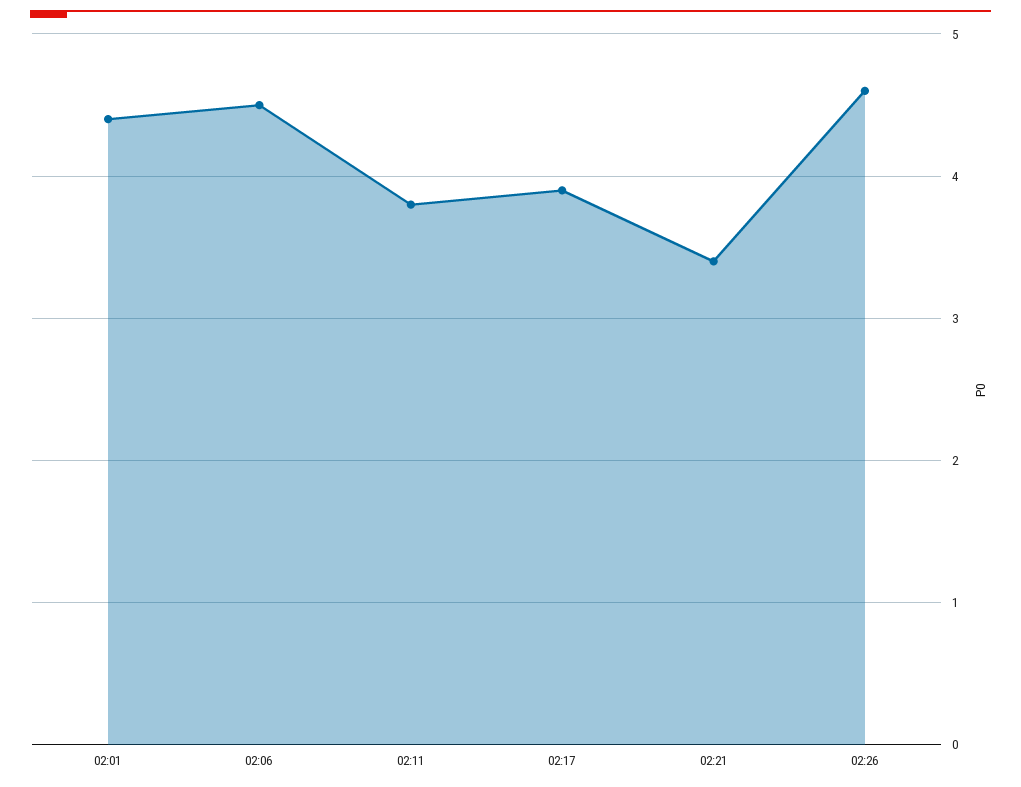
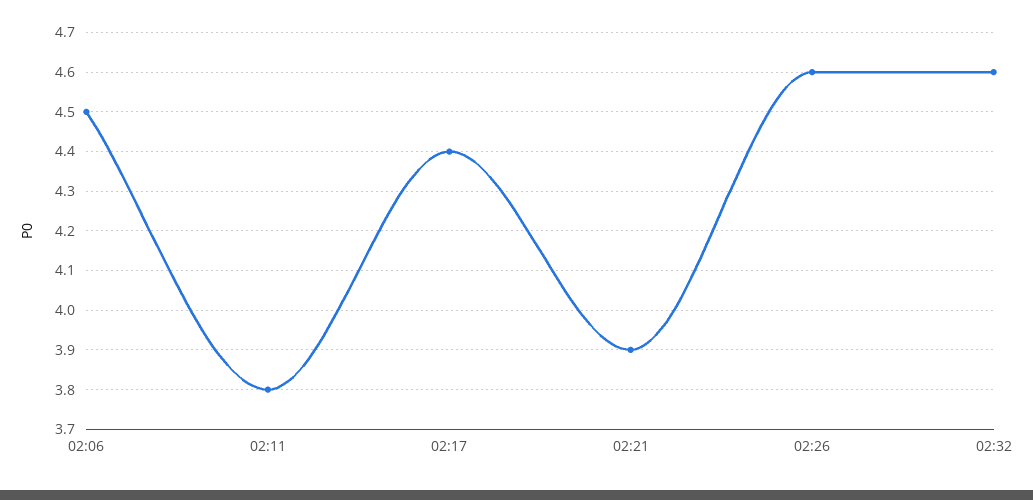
02:01: 4.4 -> none
02:17: 3.9 -> 4.4
02:21: 3.4 -> 3.9
02:32: none -> 4.6

